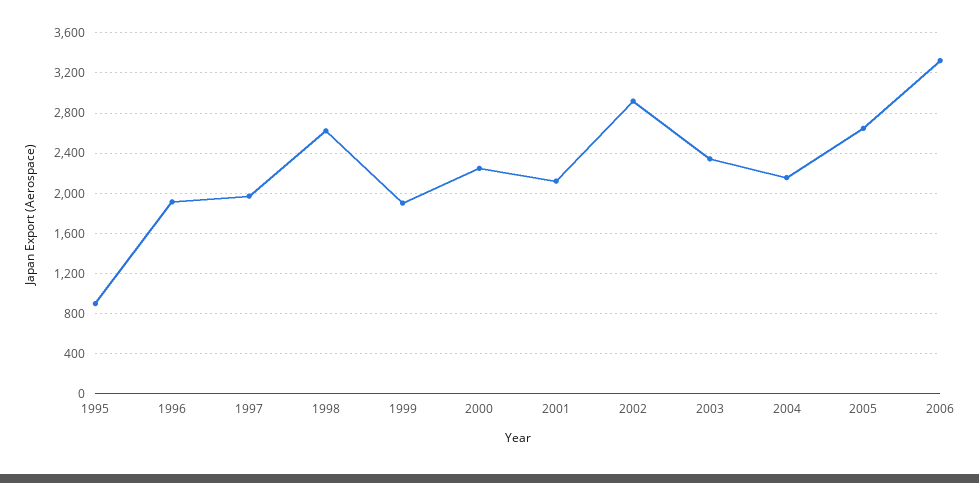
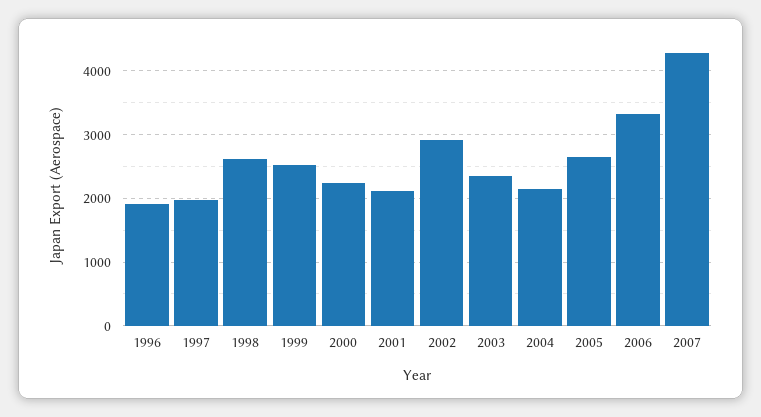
1995: 900 -> none
1999: 1900 -> 2500
2007: none -> 4300

